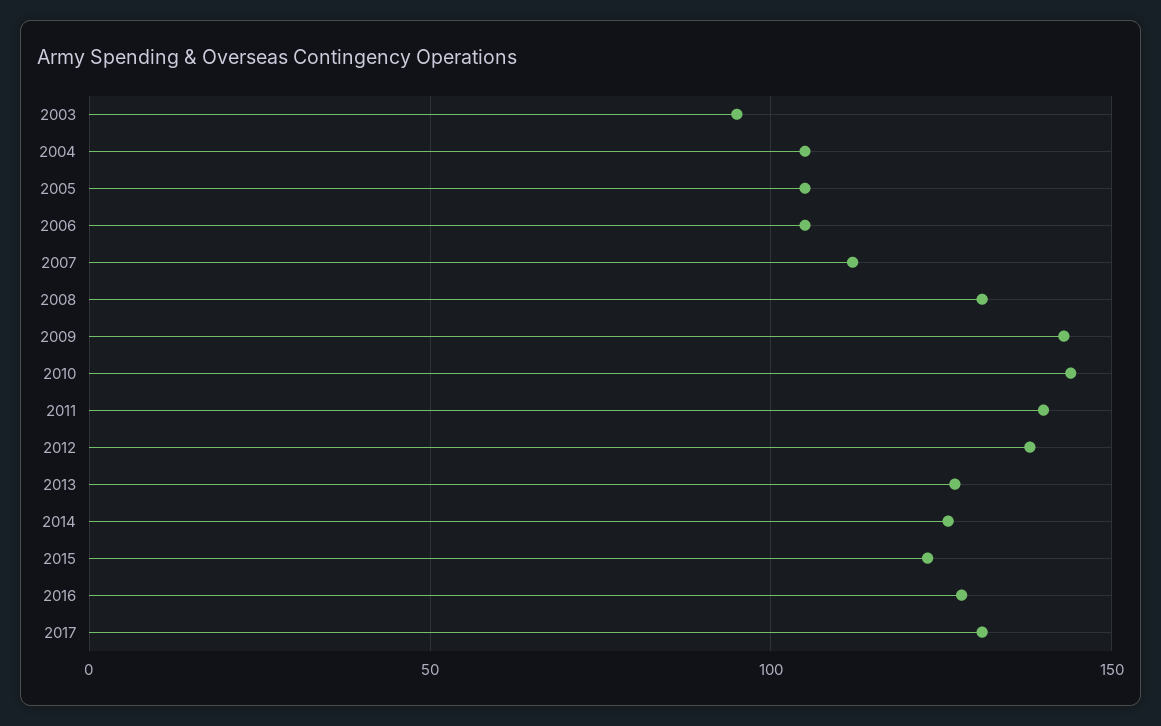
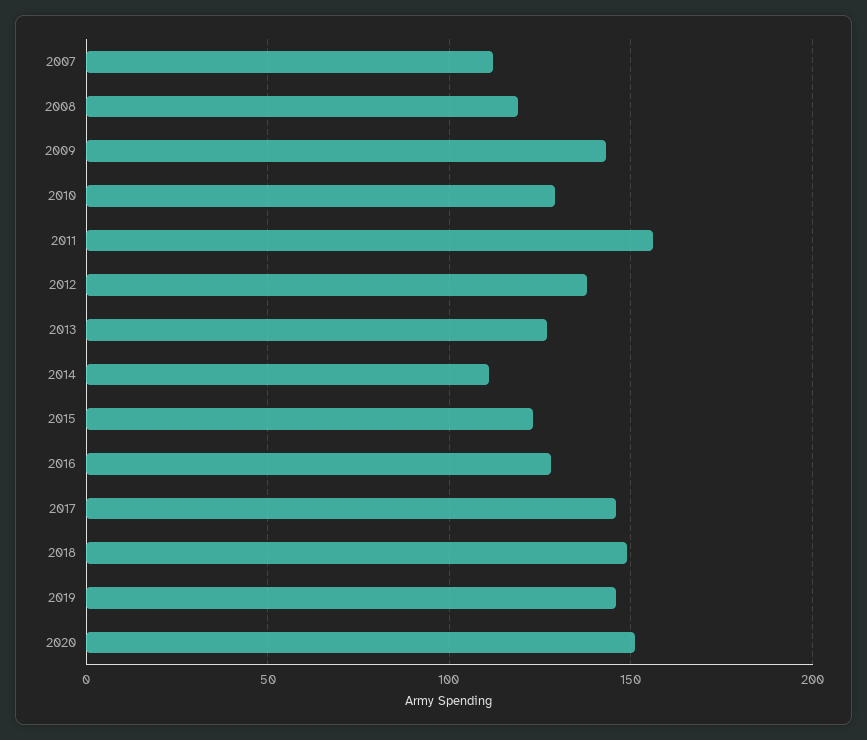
2003: 95 -> none
2004: 105 -> none
2005: 105 -> none
2006: 105 -> none
2008: 130 -> 120
2010: 145 -> 130
2011: 140 -> 155
2014: 125 -> 110
2017: 130 -> 145
2018: none -> 150
2019: none -> 145
2020: none -> 150

